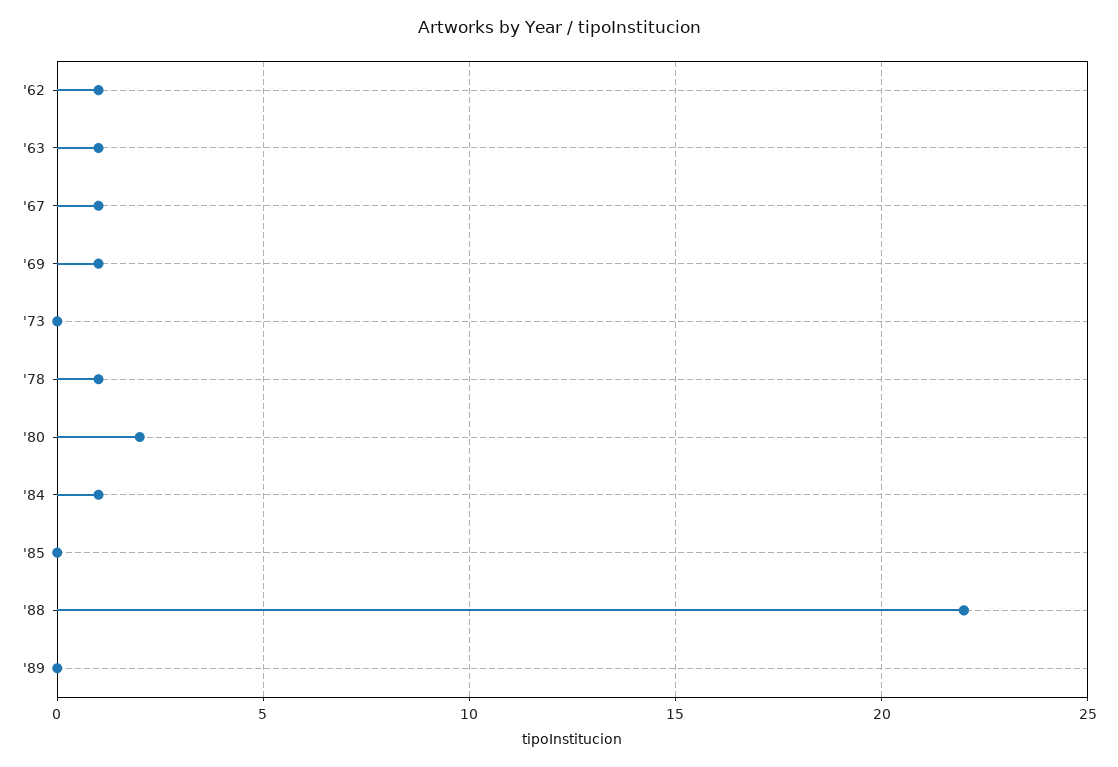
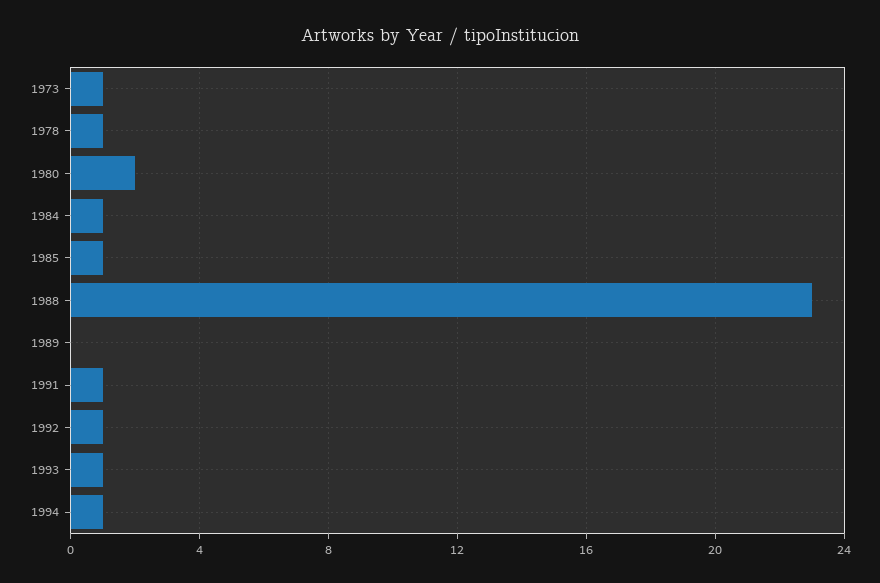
'62: 1 -> none
'63: 1 -> none
'67: 1 -> none
'69: 1 -> none
'73: 0 -> 1
'85: 0 -> 1
'88: 22 -> 23
1991: none -> 1
1992: none -> 1
1993: none -> 1
1994: none -> 1

